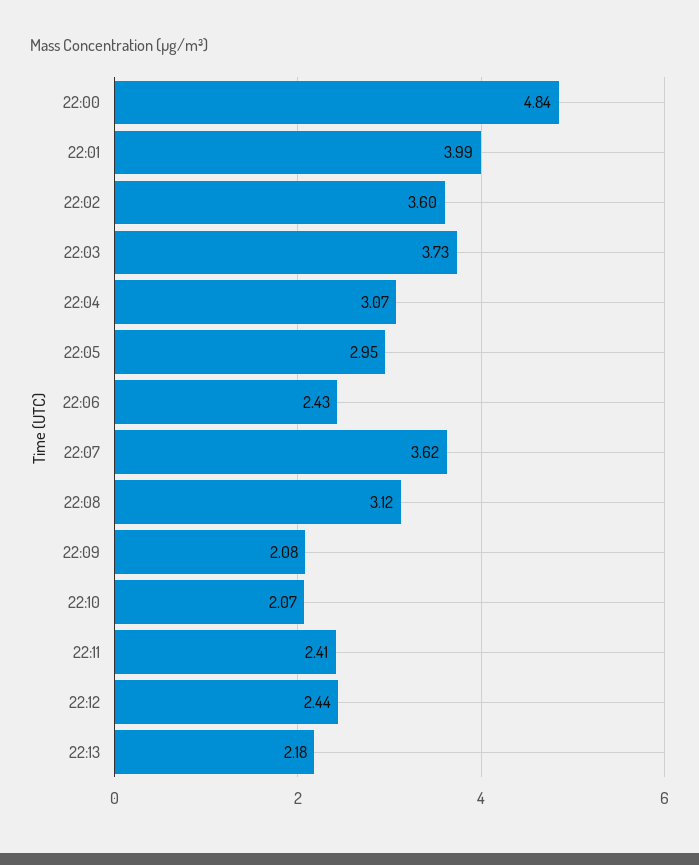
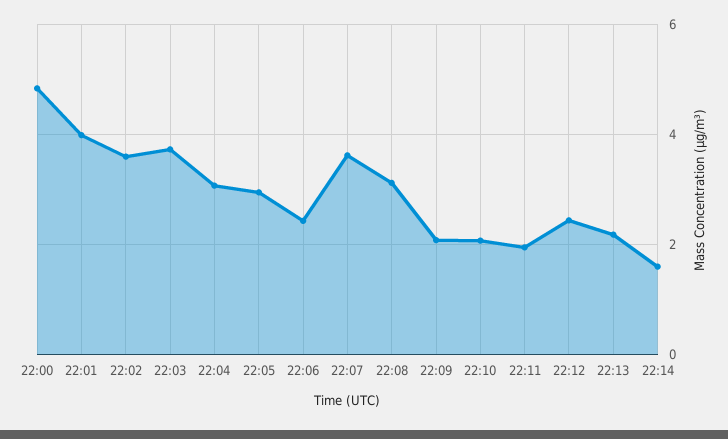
22:11: 2.41 -> 2
22:14: none -> 1.6

